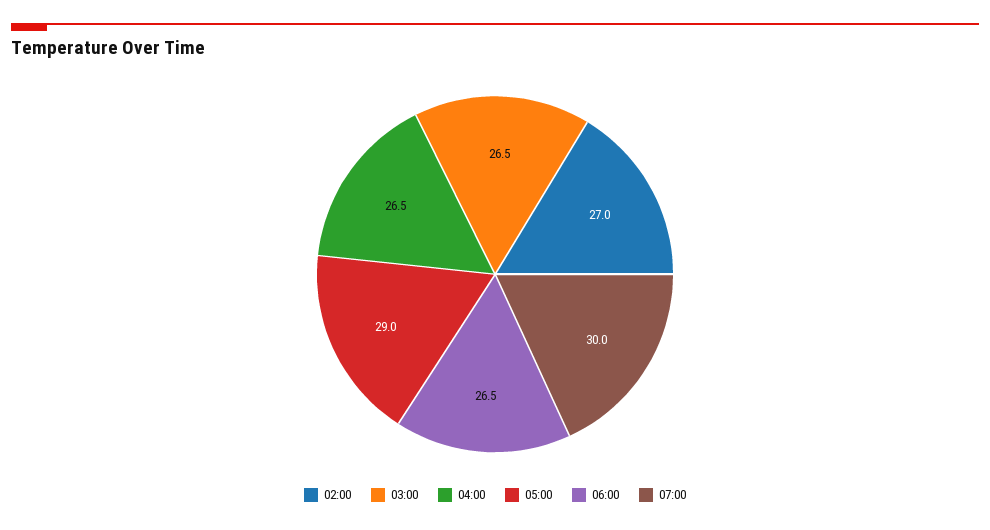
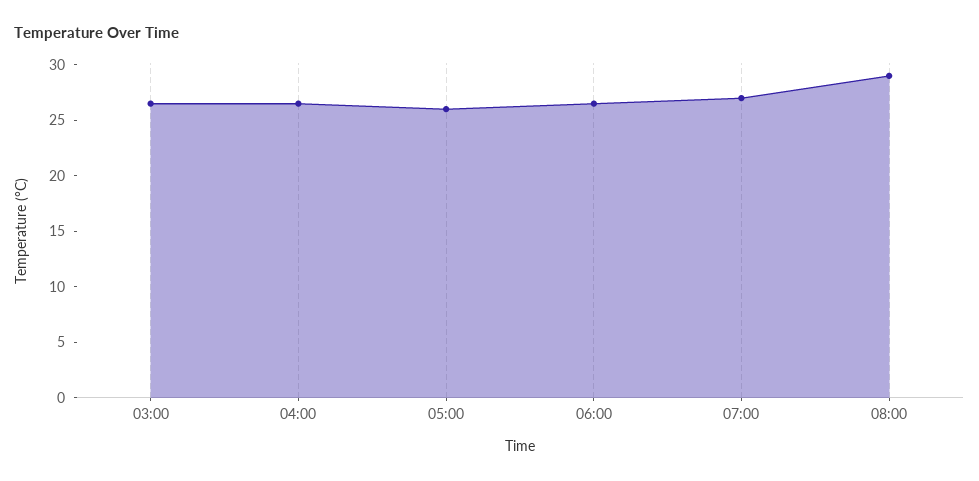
02:00: 27 -> none
05:00: 29 -> 26
07:00: 30 -> 27
08:00: none -> 29

